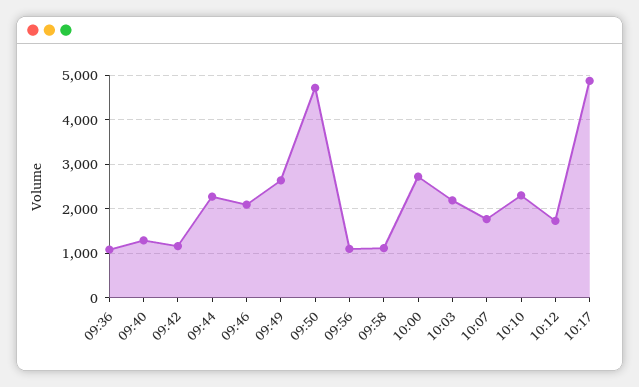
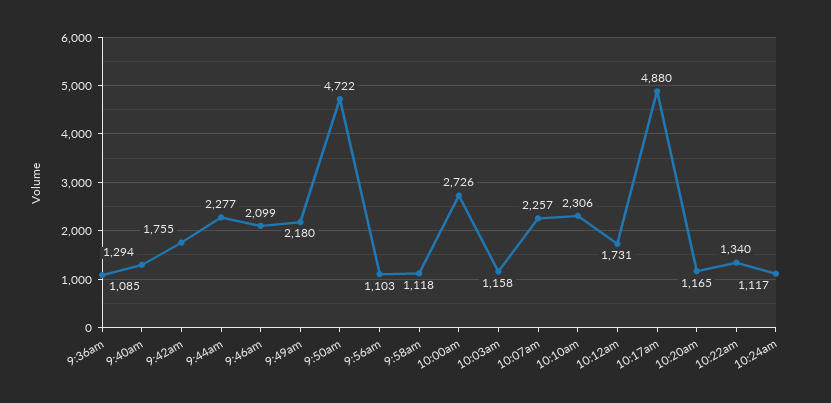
09:42: 1200 -> 1755
09:49: 2600 -> 2180
10:03: 2200 -> 1158
10:07: 1800 -> 2257
10:20am: none -> 1165
10:22am: none -> 1340
10:24am: none -> 1117

